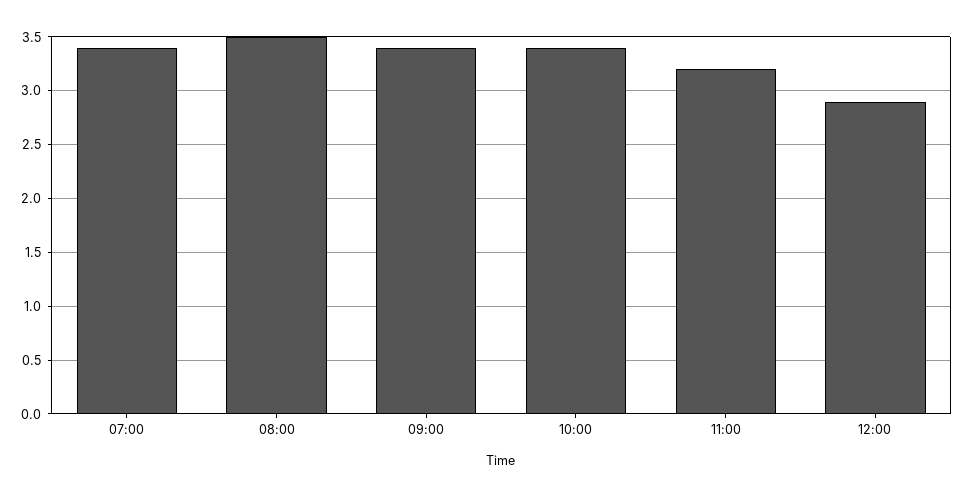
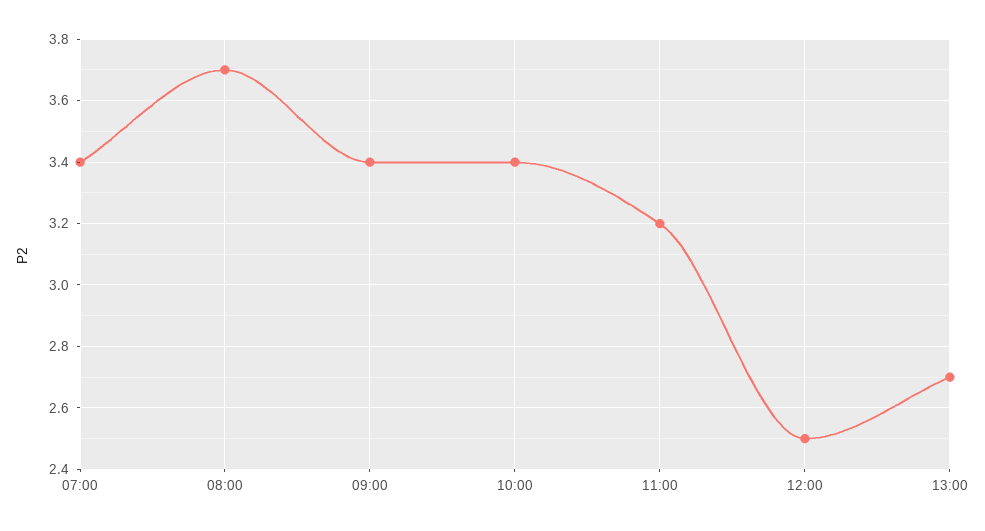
08:00: 3.5 -> 3.7
12:00: 2.9 -> 2.5
13:00: none -> 2.7

